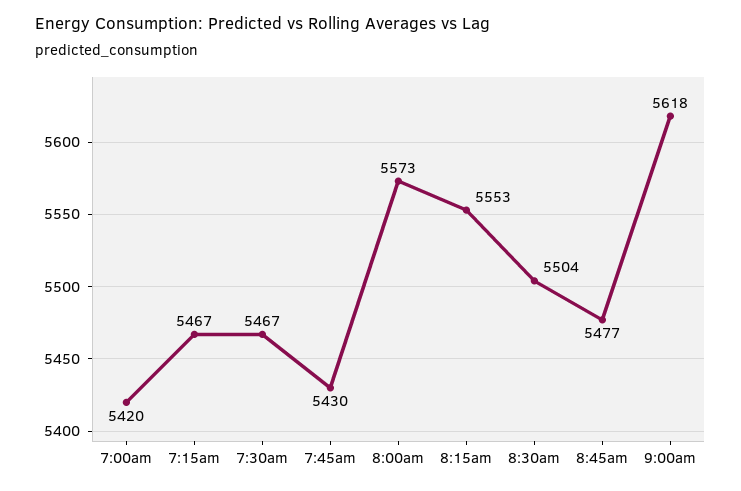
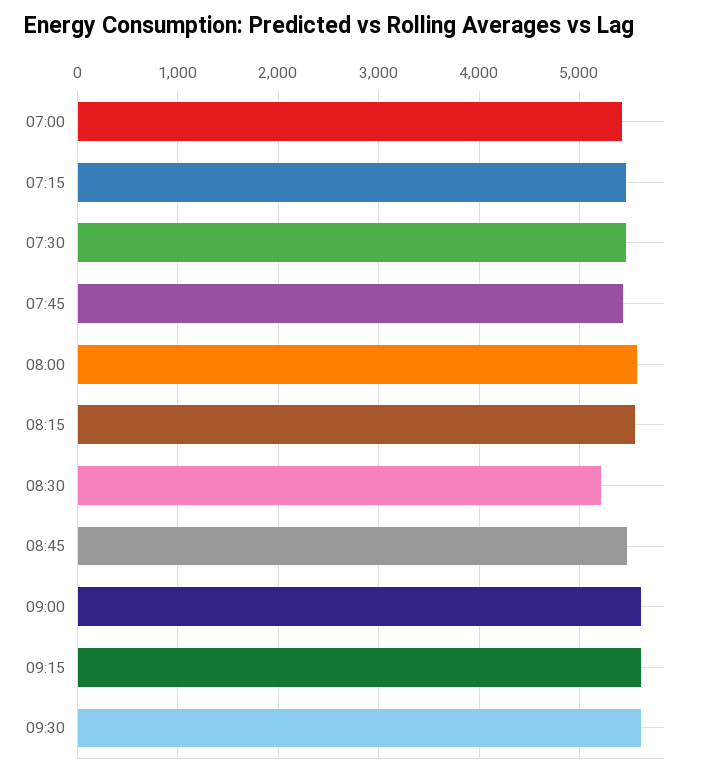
8:30am: 5504 -> 5200
09:15: none -> 5600
09:30: none -> 5600

